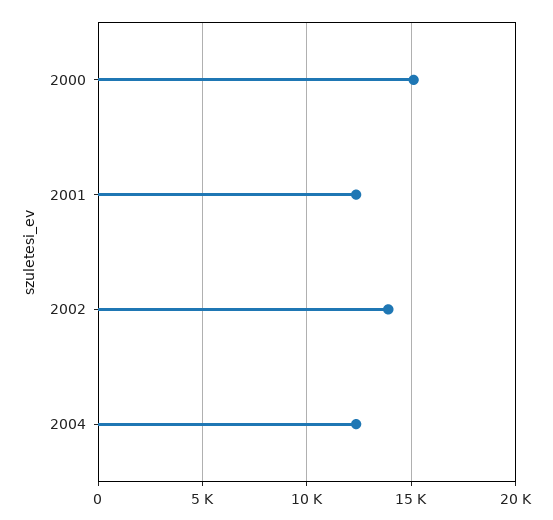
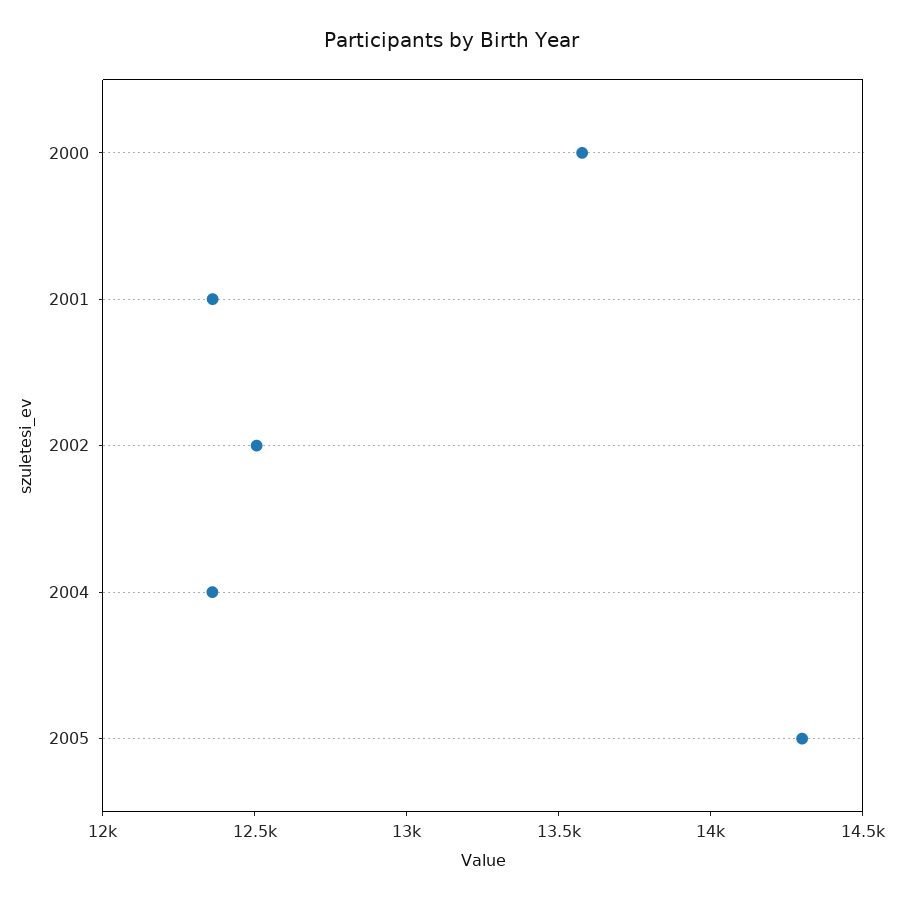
2000: 15000 -> 13600
2002: 14000 -> 12500
2005: none -> 14300

